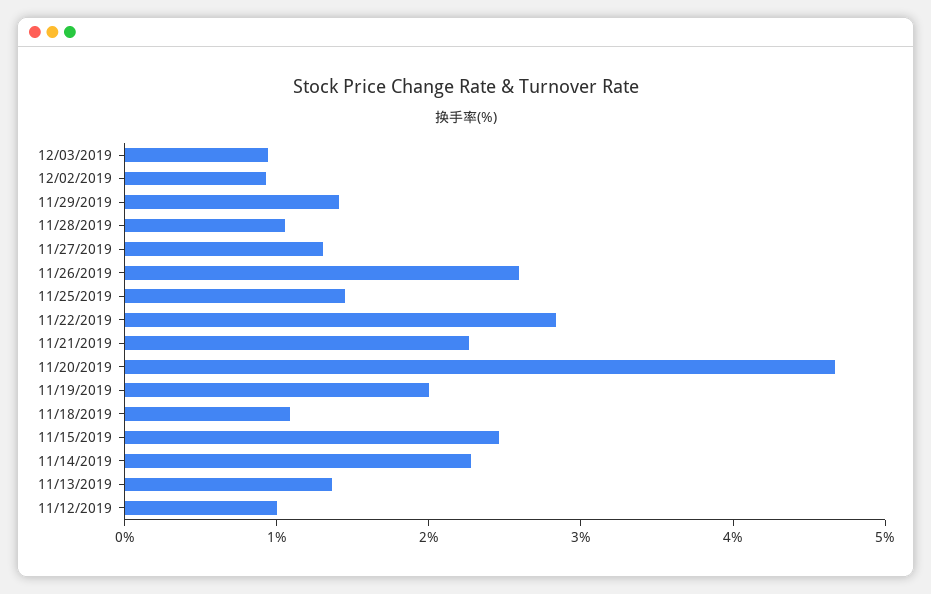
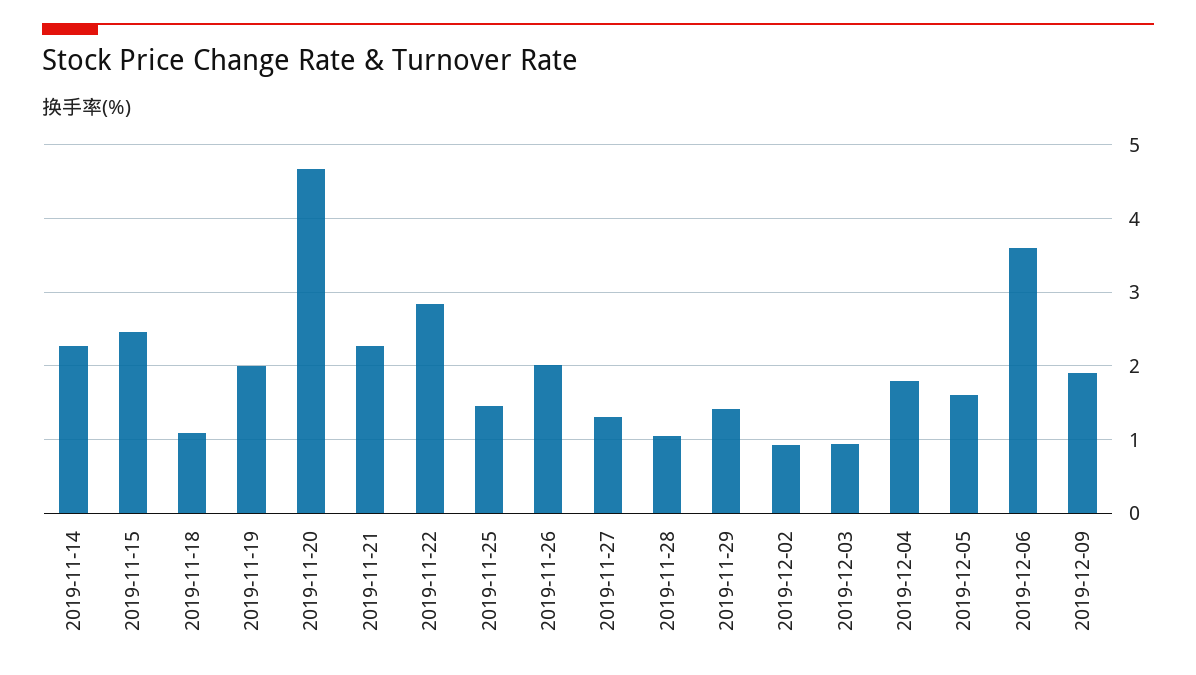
11/26/2019: 2.6 -> 2
11/13/2019: 1.4 -> none
11/12/2019: 1 -> none
2019-12-04: none -> 1.8
2019-12-05: none -> 1.6
2019-12-06: none -> 3.6
2019-12-09: none -> 1.9

